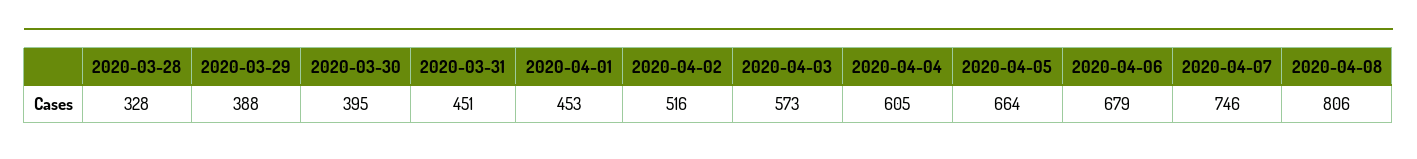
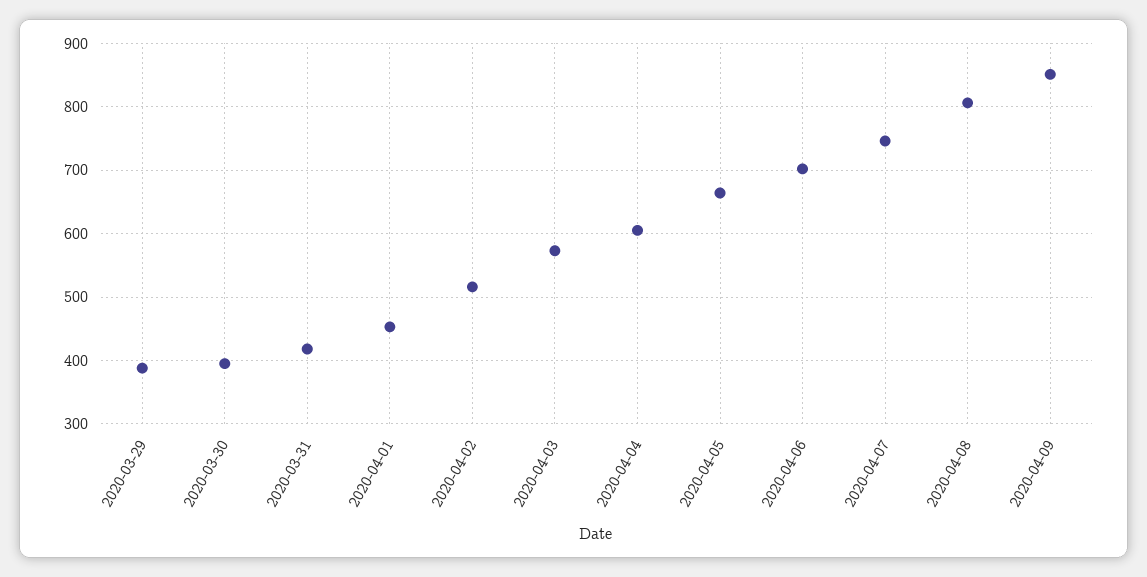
2020-03-28: 328 -> none
2020-03-31: 451 -> 420
2020-04-06: 679 -> 700
2020-04-09: none -> 850

